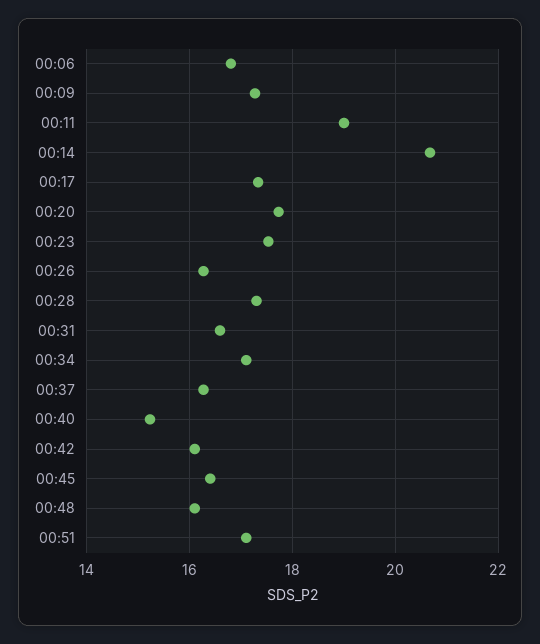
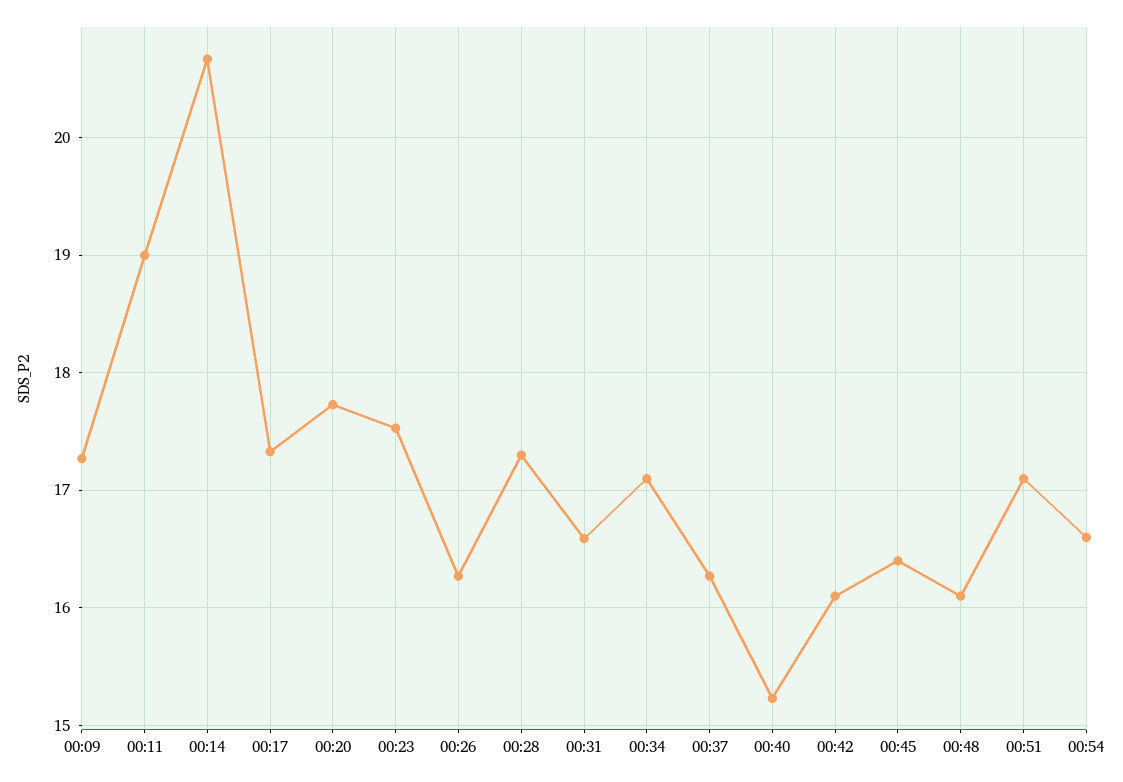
00:06: 16.8 -> none
00:54: none -> 16.6

